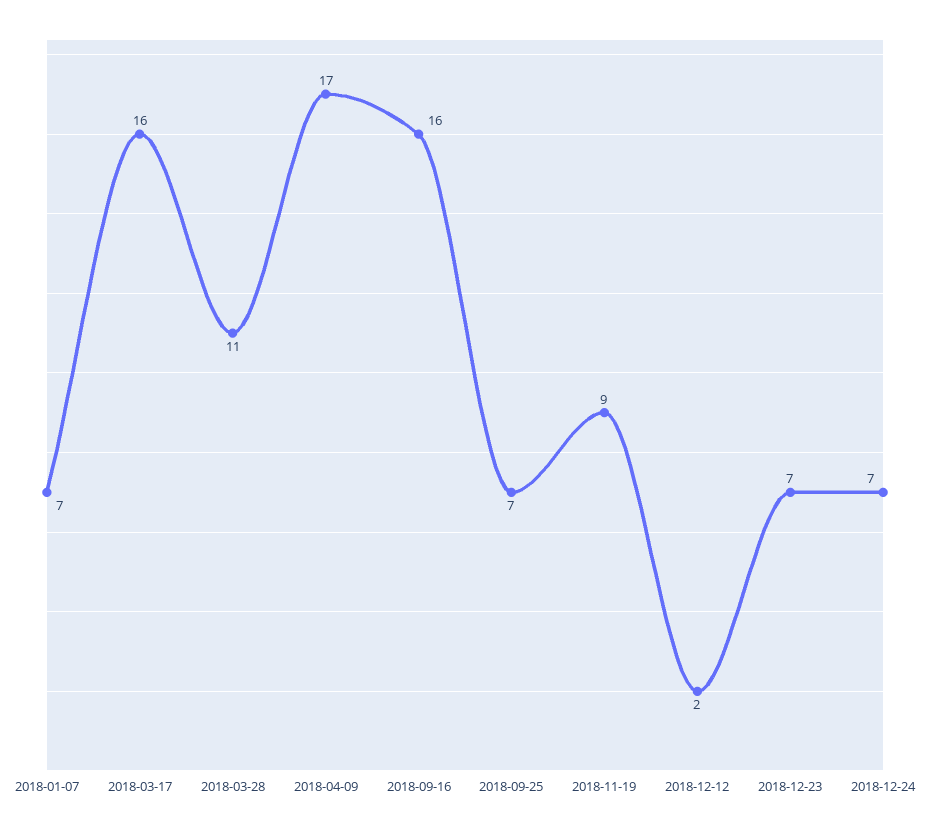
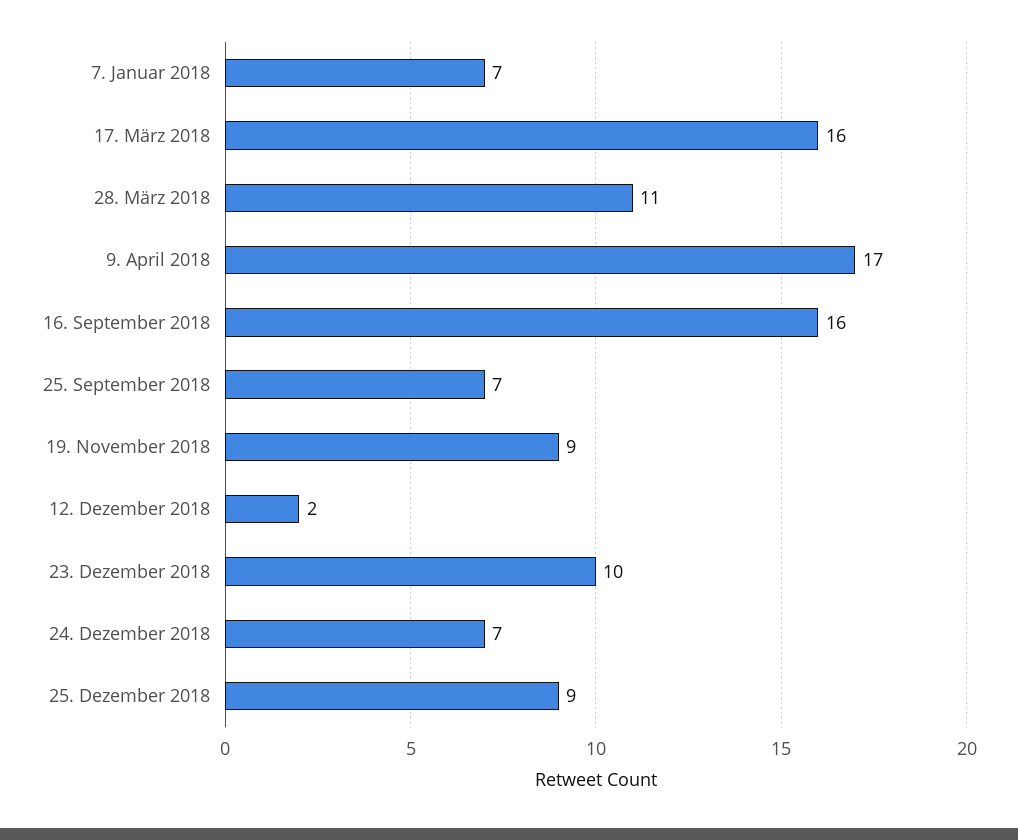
2018-12-23: 7 -> 10
25. Dezember 2018: none -> 9

